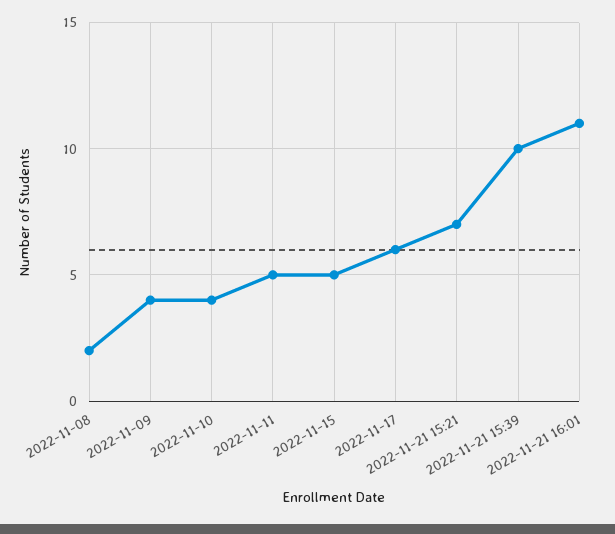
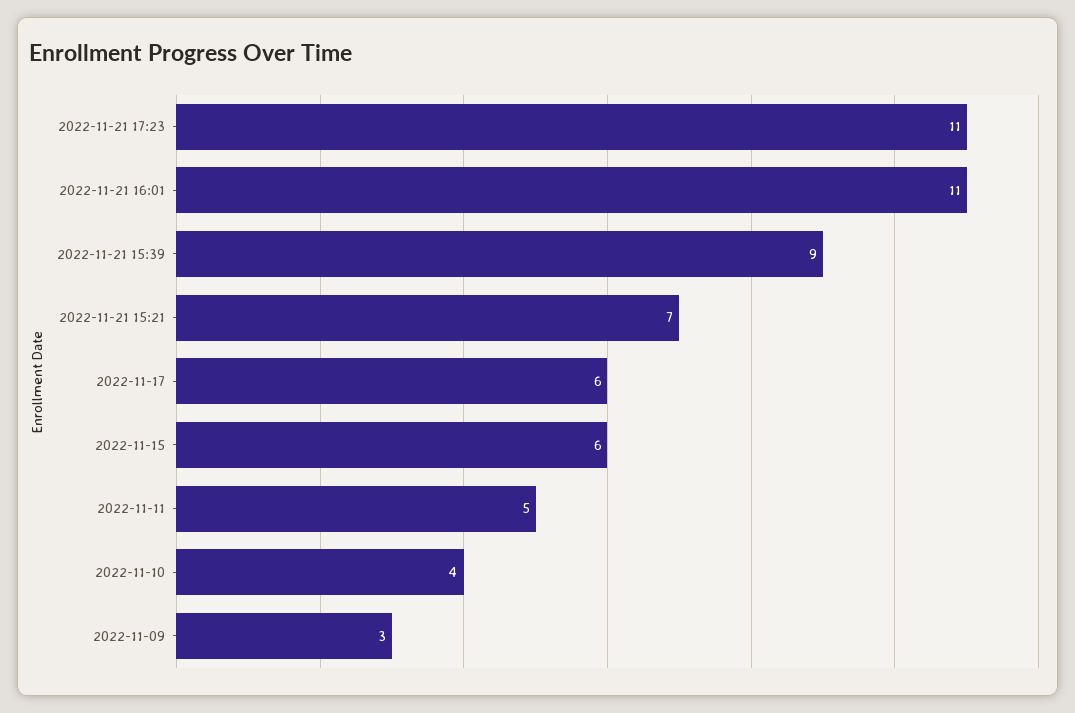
2022-11-08: 2 -> none
2022-11-09: 4 -> 3
2022-11-15: 5 -> 6
2022-11-21 15:39: 10 -> 9
2022-11-21 17:23: none -> 11

